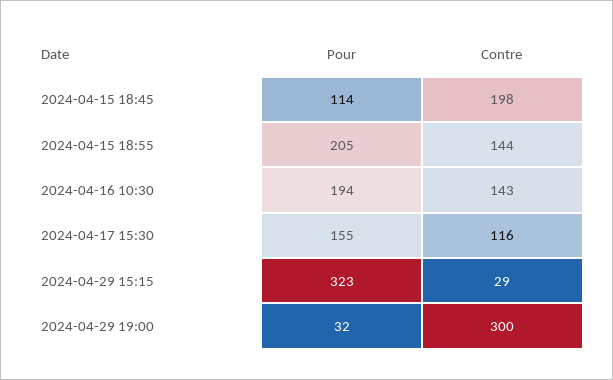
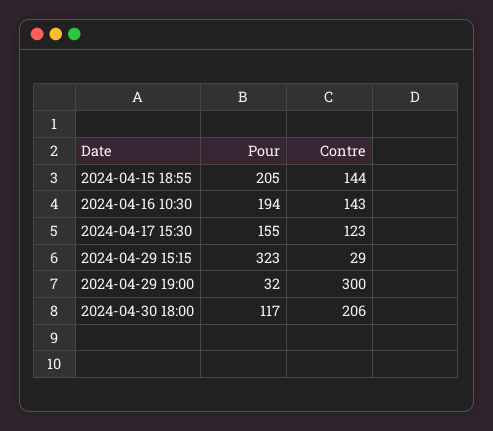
Pour, 2024-04-15 18:45: 114 -> none
Contre, 2024-04-15 18:45: 198 -> none
Contre, 2024-04-17 15:30: 116 -> 123
Pour, 2024-04-30 18:00: none -> 117
Contre, 2024-04-30 18:00: none -> 206

